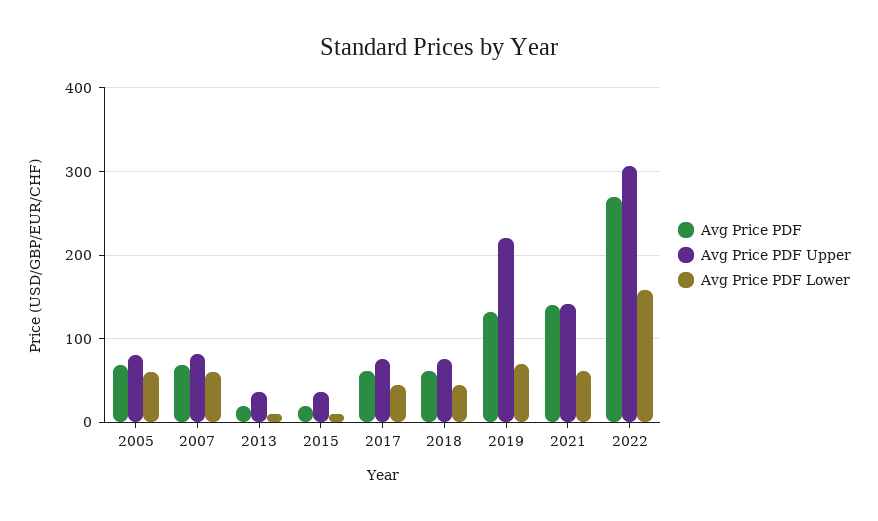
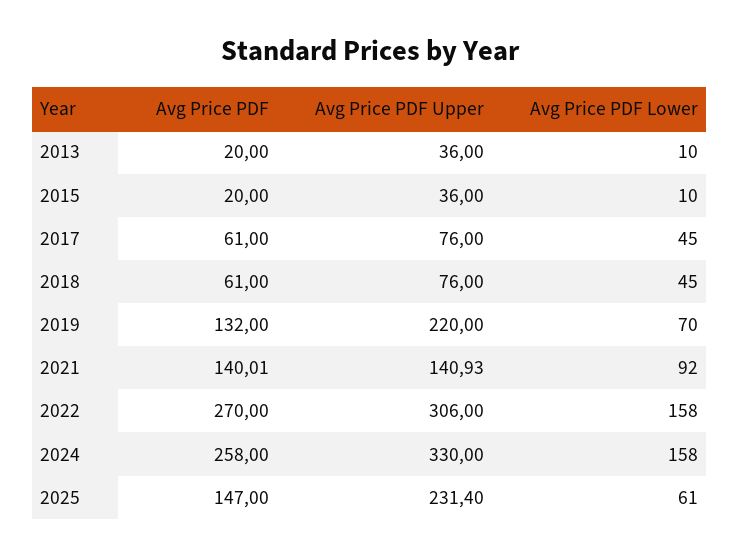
Avg Price PDF, 2005: 70 -> none
Avg Price PDF Upper, 2005: 80 -> none
Avg Price PDF Lower, 2005: 60 -> none
Avg Price PDF, 2007: 70 -> none
Avg Price PDF Upper, 2007: 80 -> none
Avg Price PDF Lower, 2007: 60 -> none
Avg Price PDF Lower, 2021: 60 -> 92
Avg Price PDF, 2024: none -> 258
Avg Price PDF Upper, 2024: none -> 330
Avg Price PDF Lower, 2024: none -> 158
Avg Price PDF, 2025: none -> 147
Avg Price PDF Upper, 2025: none -> 231.4
Avg Price PDF Lower, 2025: none -> 61

